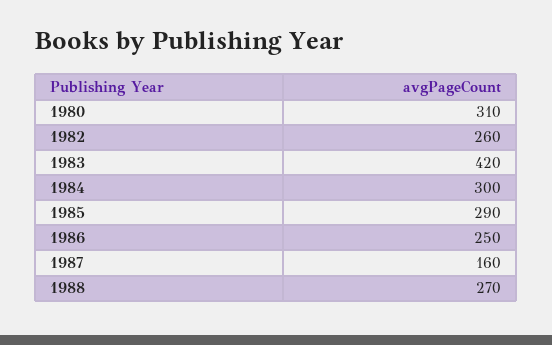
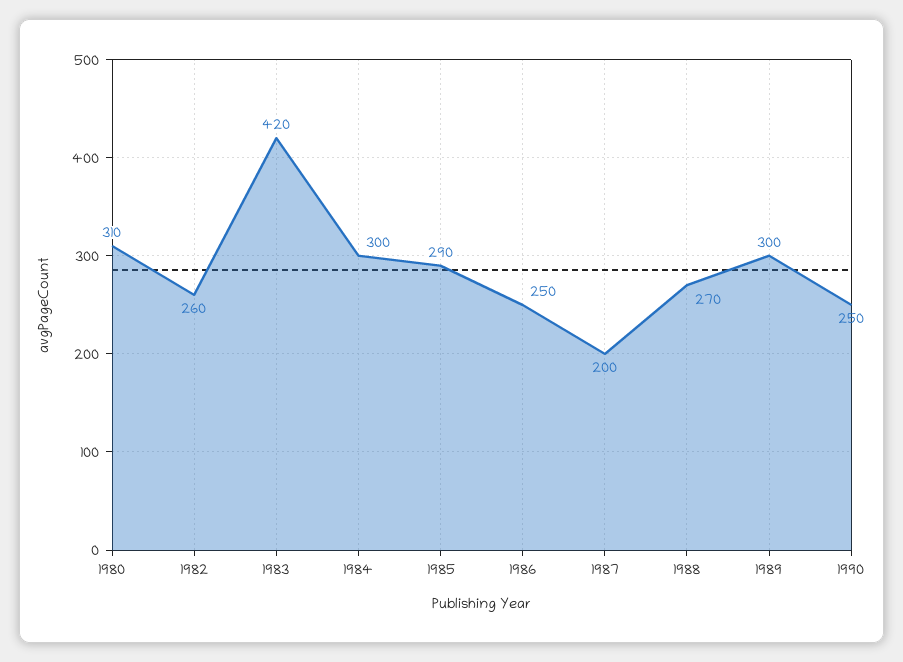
1987: 160 -> 200
1989: none -> 300
1990: none -> 250

